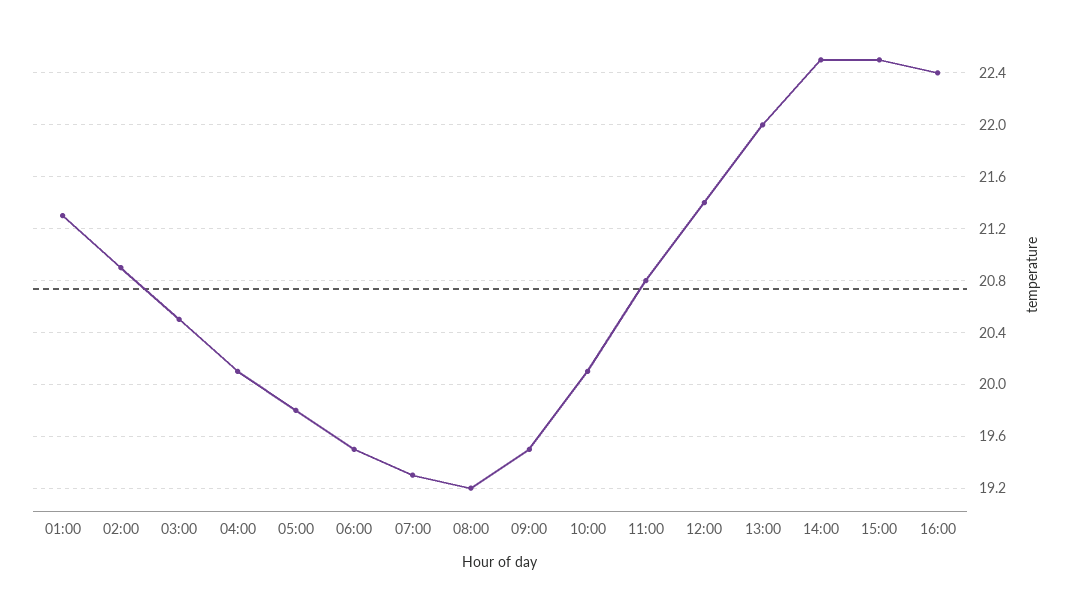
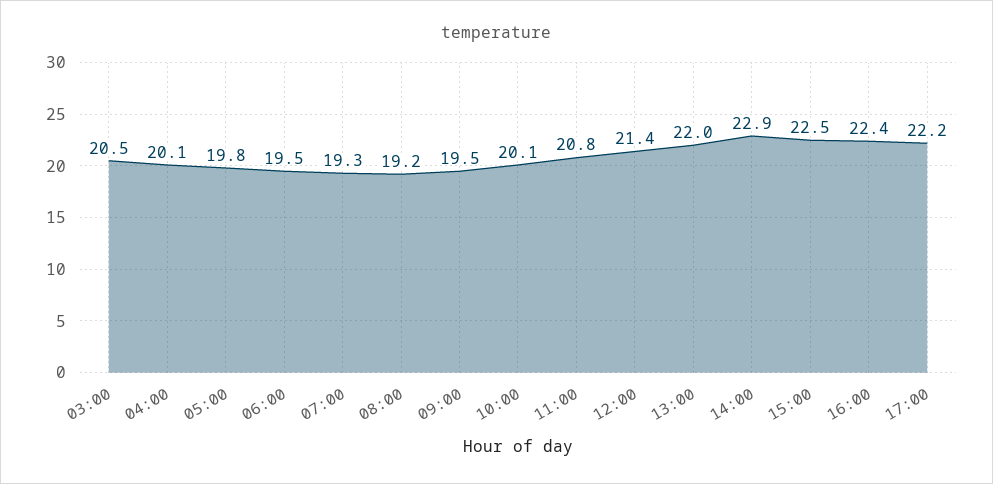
01:00: 21.3 -> none
02:00: 20.9 -> none
14:00: 22.5 -> 22.9
17:00: none -> 22.2

